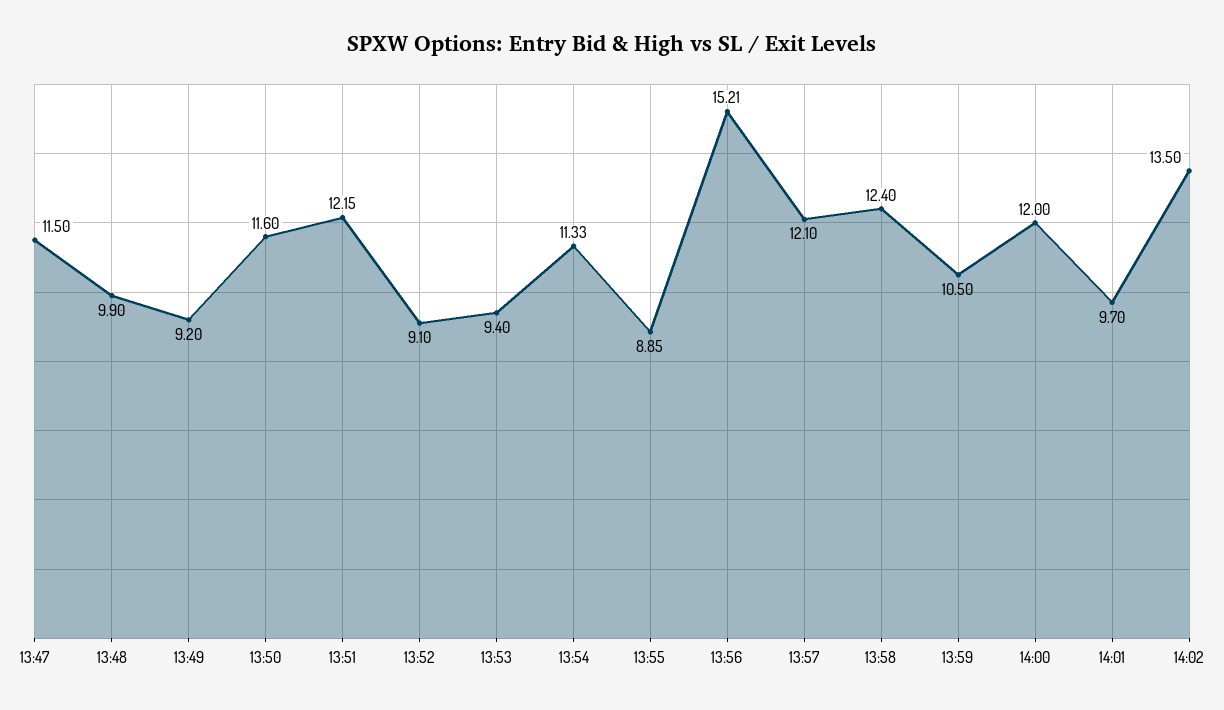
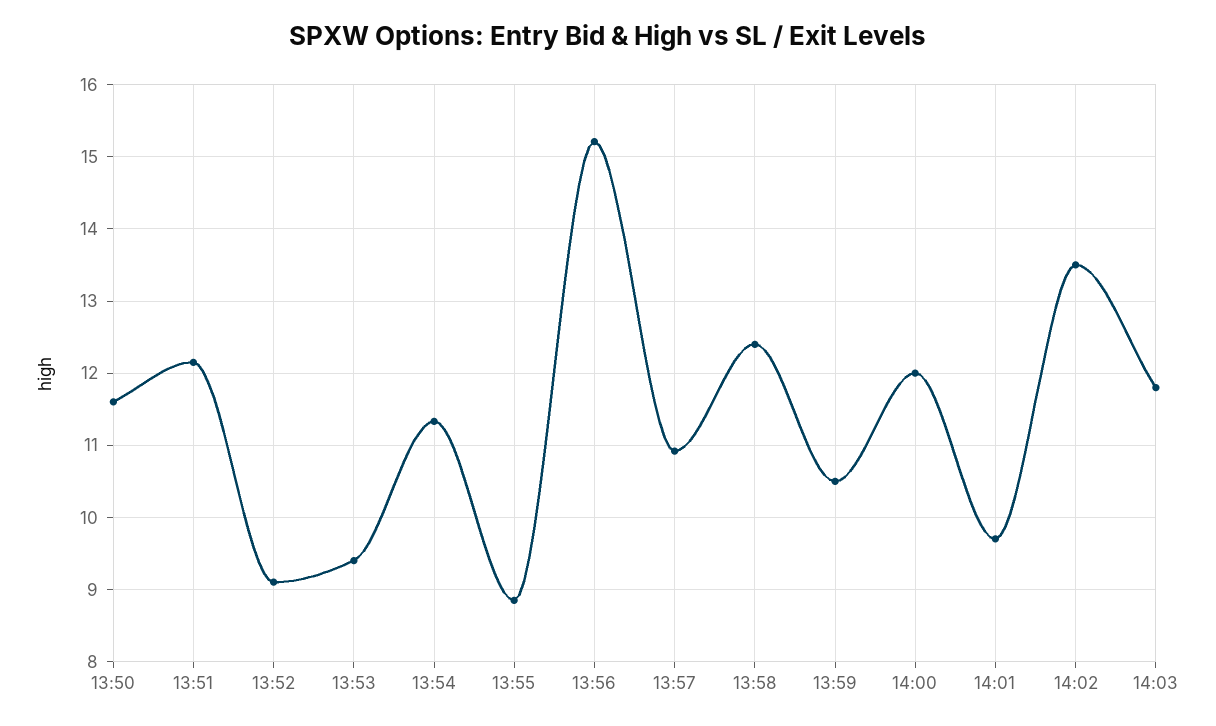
13:47: 11.5 -> none
13:48: 9.9 -> none
13:49: 9.2 -> none
13:57: 12.1 -> 10.9
14:03: none -> 11.8

